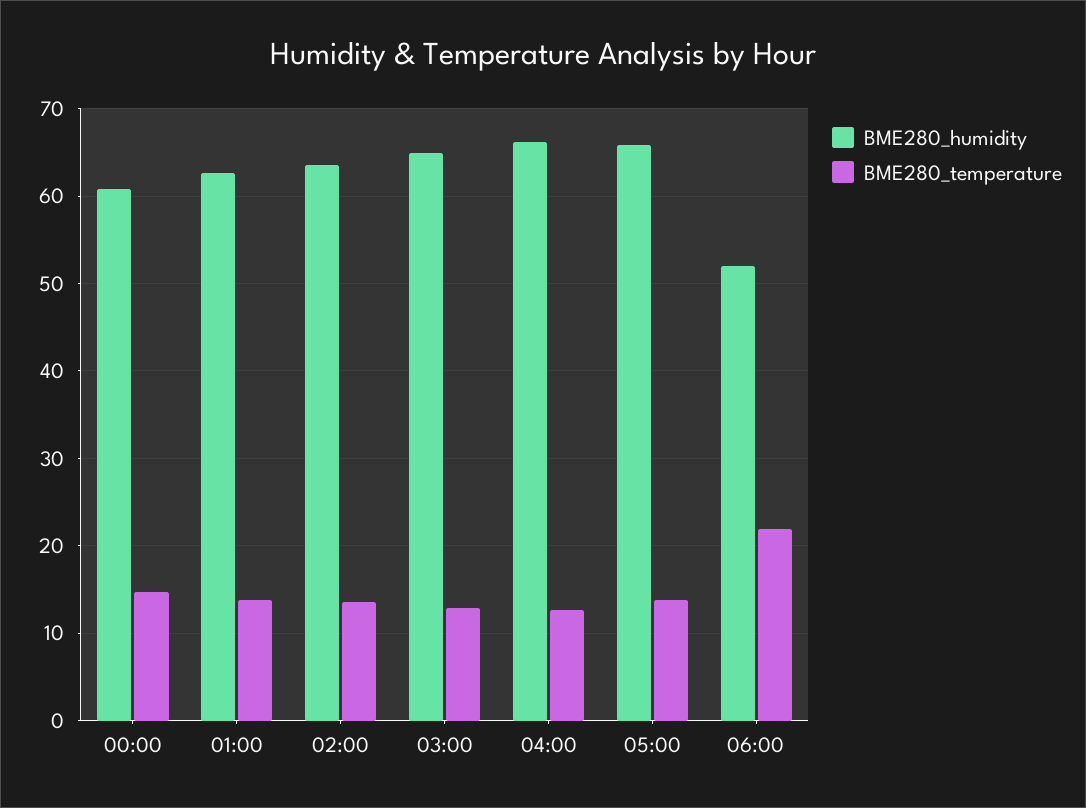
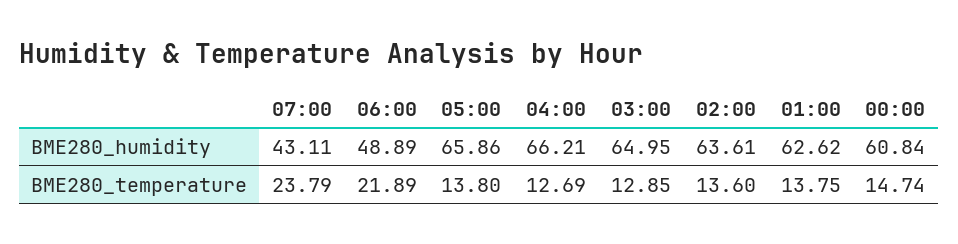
BME280_humidity, 06:00: 52 -> 48.89
BME280_humidity, 07:00: none -> 43.11
BME280_temperature, 07:00: none -> 23.79

